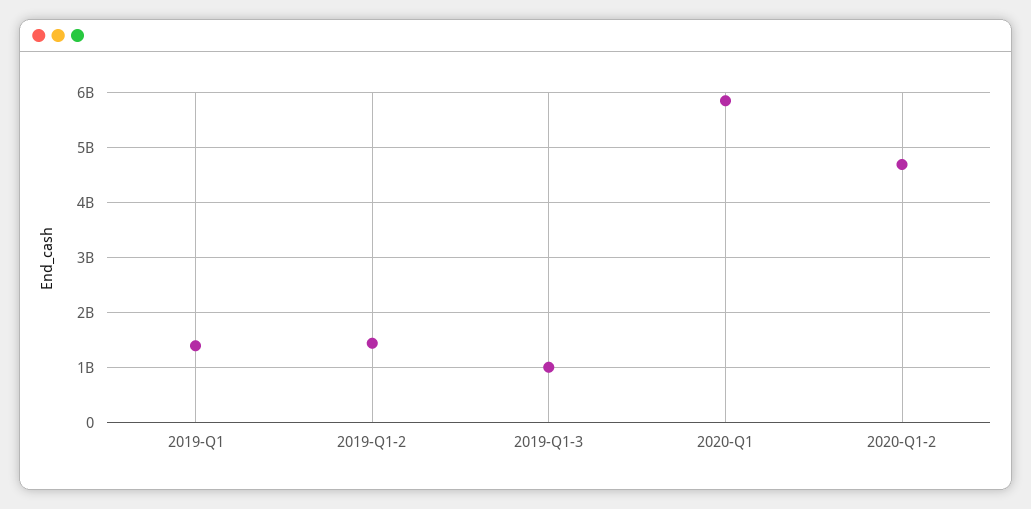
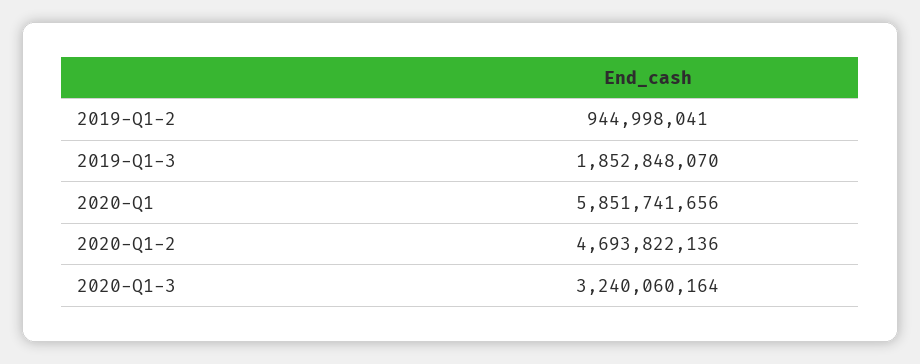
2019-Q1: 1400000000 -> none
2019-Q1-2: 1400000000 -> 944998041
2019-Q1-3: 1000000000 -> 1852848070
2020-Q1-3: none -> 3240060164

